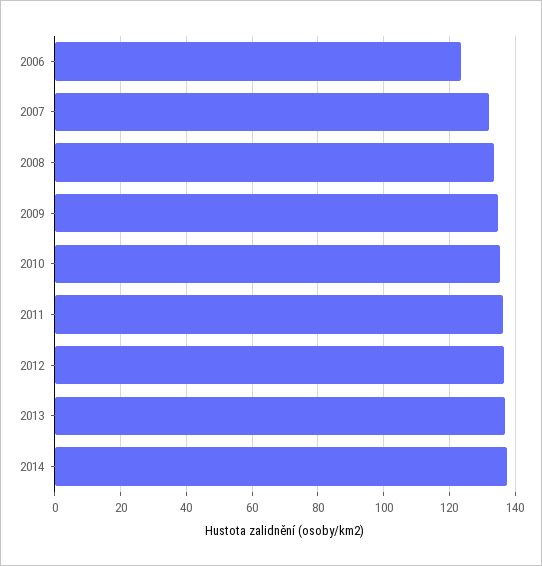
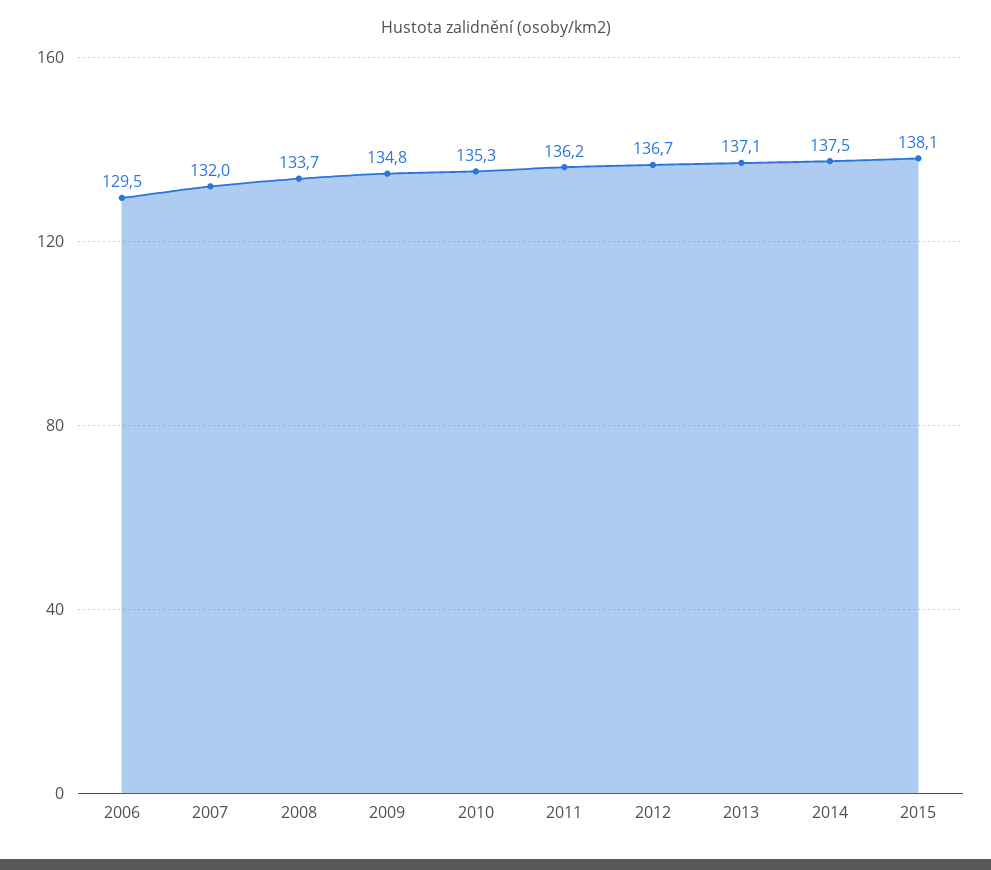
2006: 124 -> 129.5
2015: none -> 138.1

